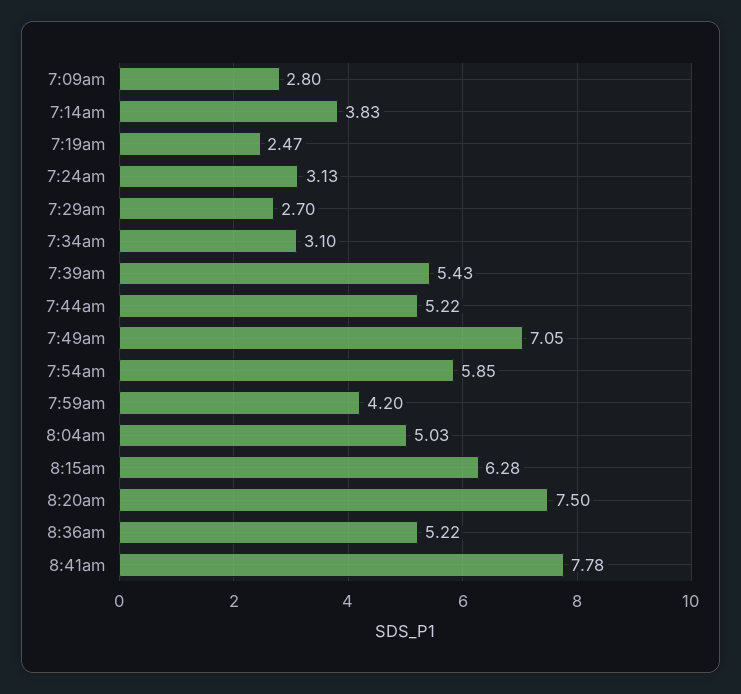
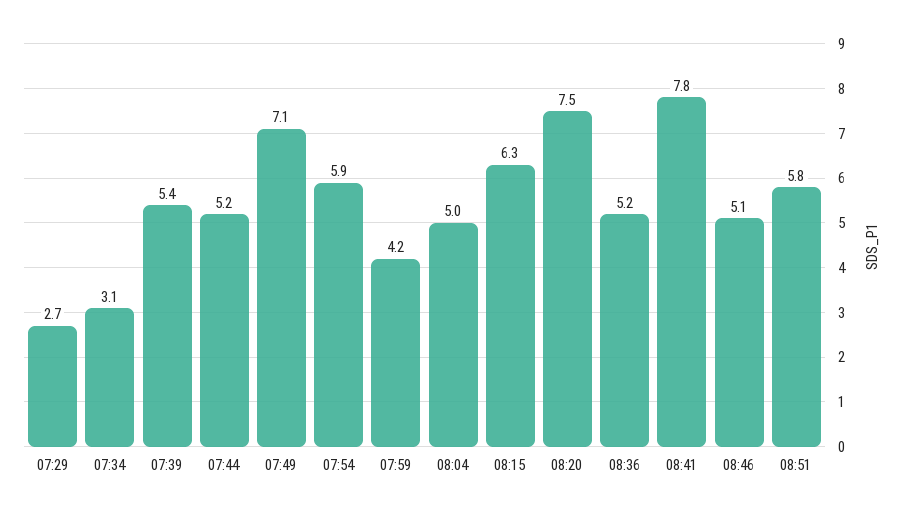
7:09am: 2.8 -> none
7:14am: 3.83 -> none
7:19am: 2.47 -> none
7:24am: 3.13 -> none
08:46: none -> 5.1
08:51: none -> 5.8

